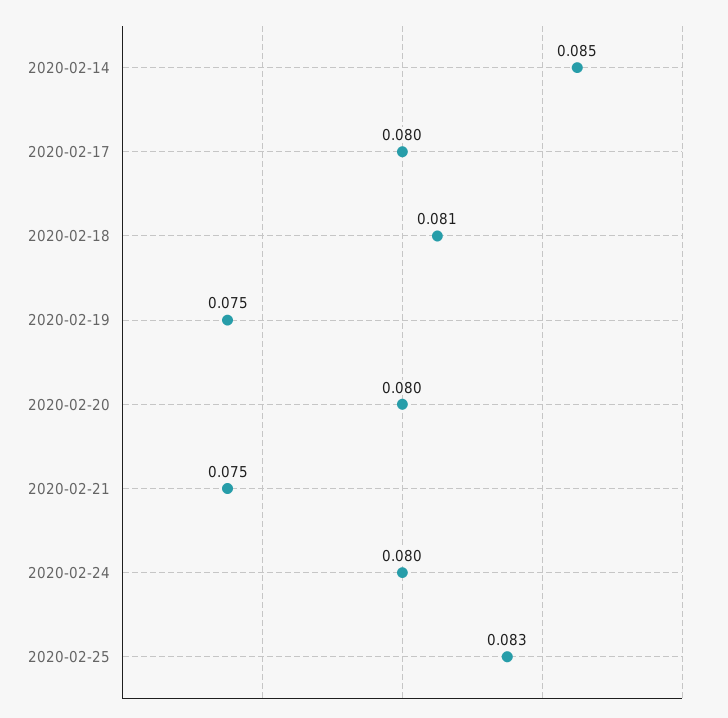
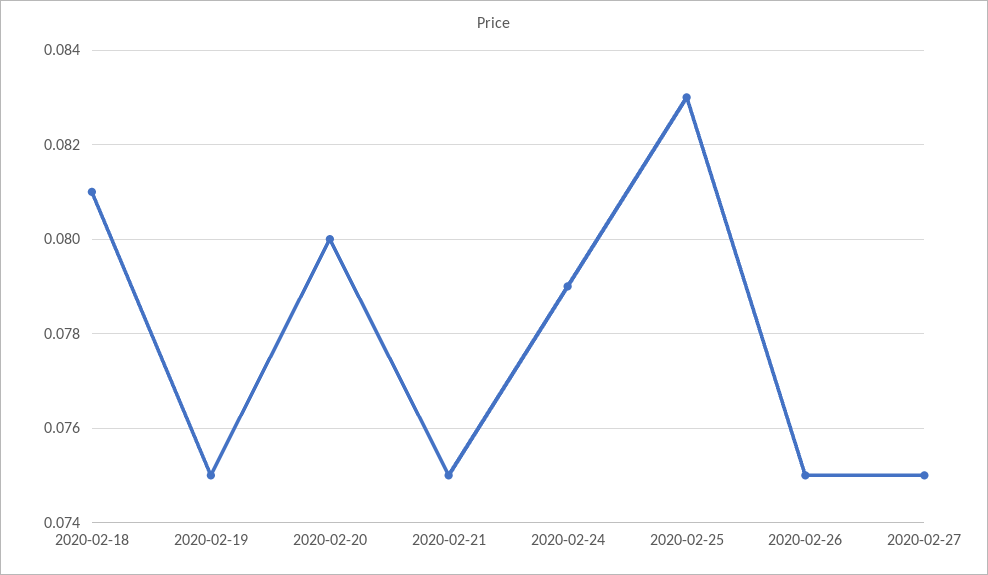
2020-02-14: 0.085 -> none
2020-02-17: 0.08 -> none
2020-02-24: 0.08 -> 0.079
2020-02-26: none -> 0.075
2020-02-27: none -> 0.075

